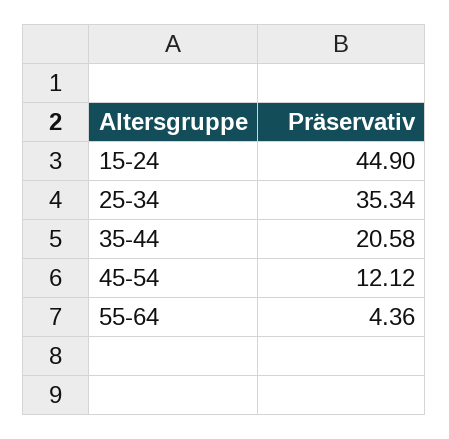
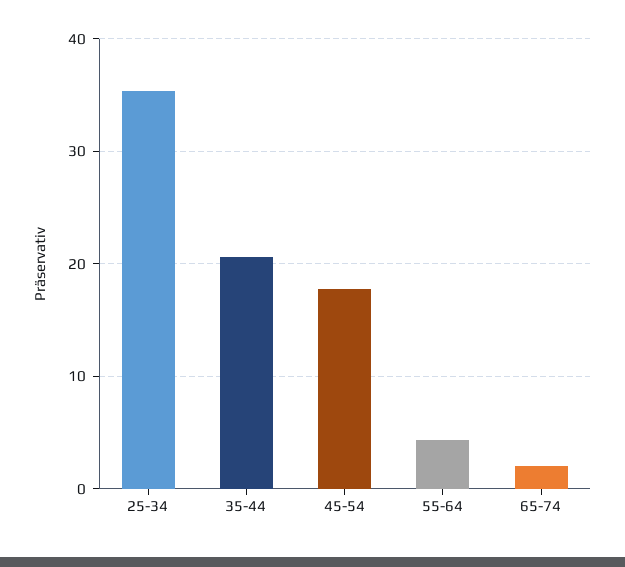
15-24: 44.9 -> none
45-54: 12.12 -> 18
65-74: none -> 2

